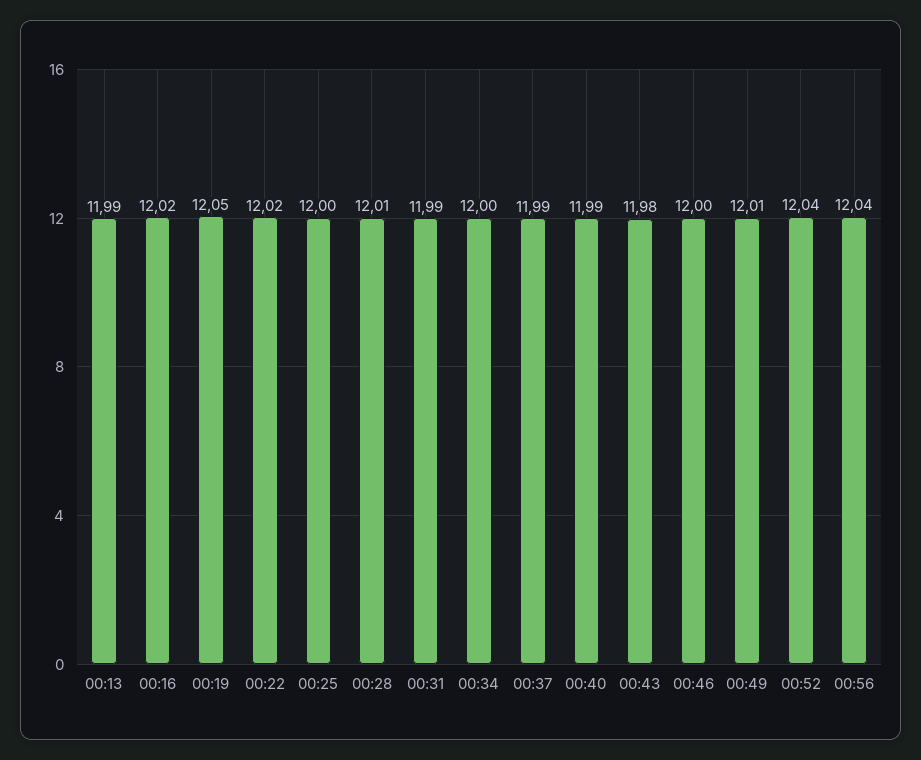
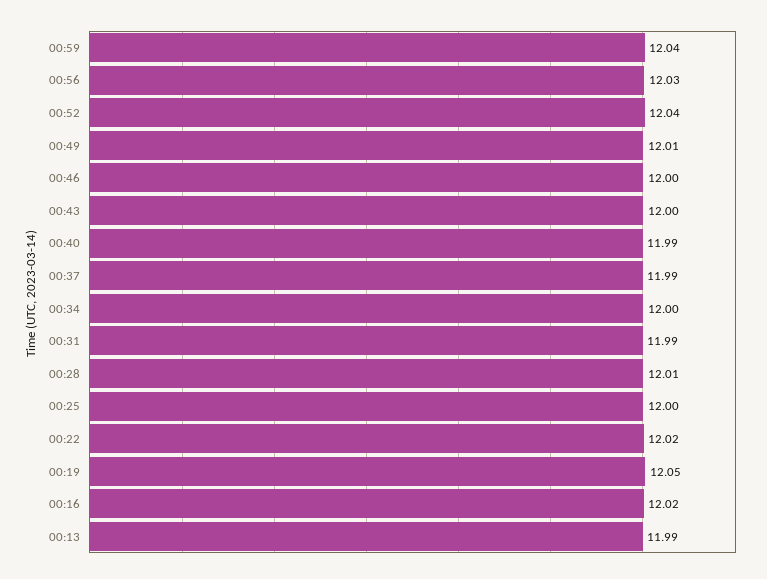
00:43: 11.98 -> 12
00:56: 12.04 -> 12.03
00:59: none -> 12.04

